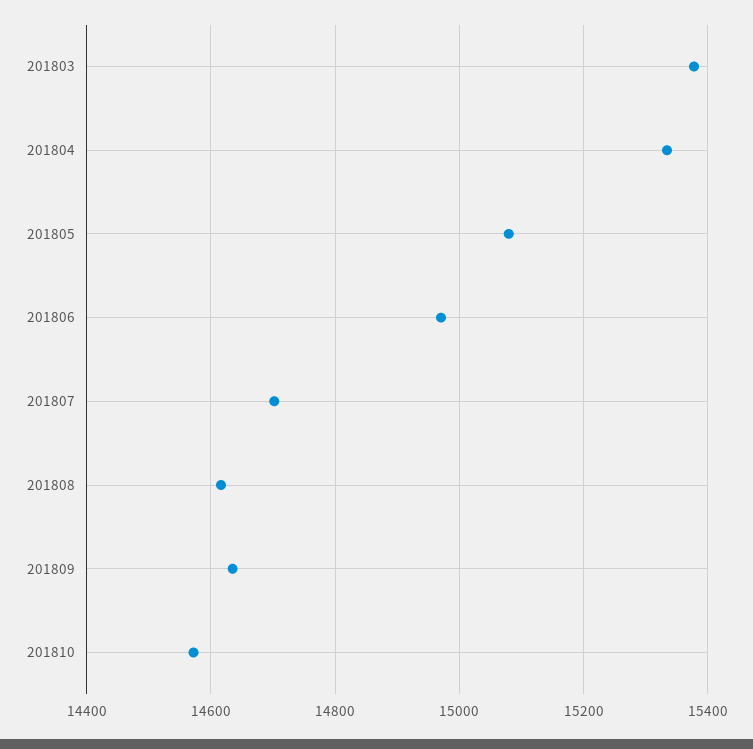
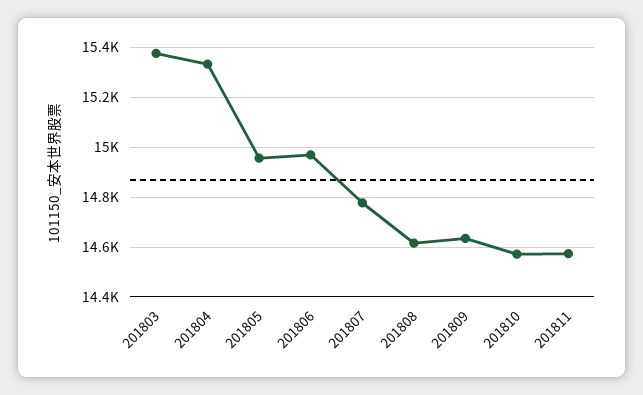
201805: 15080 -> 14950
201807: 14700 -> 14775
201811: none -> 14575

